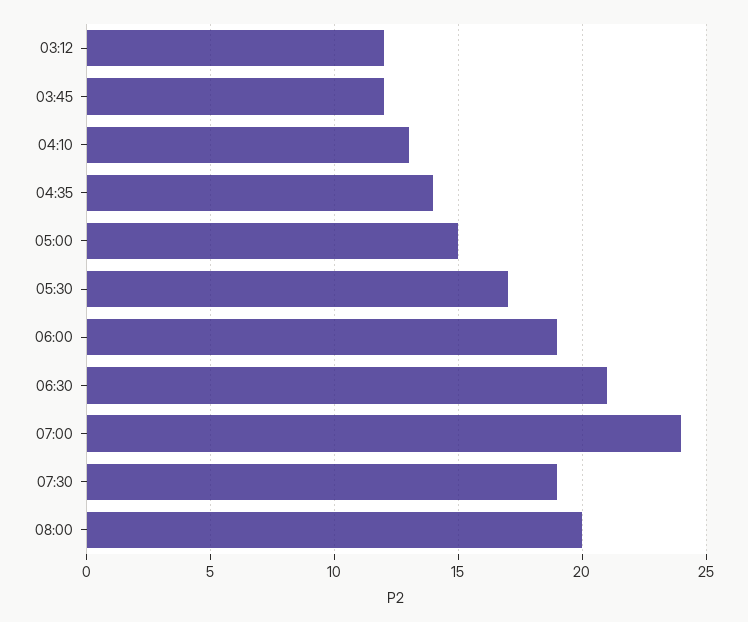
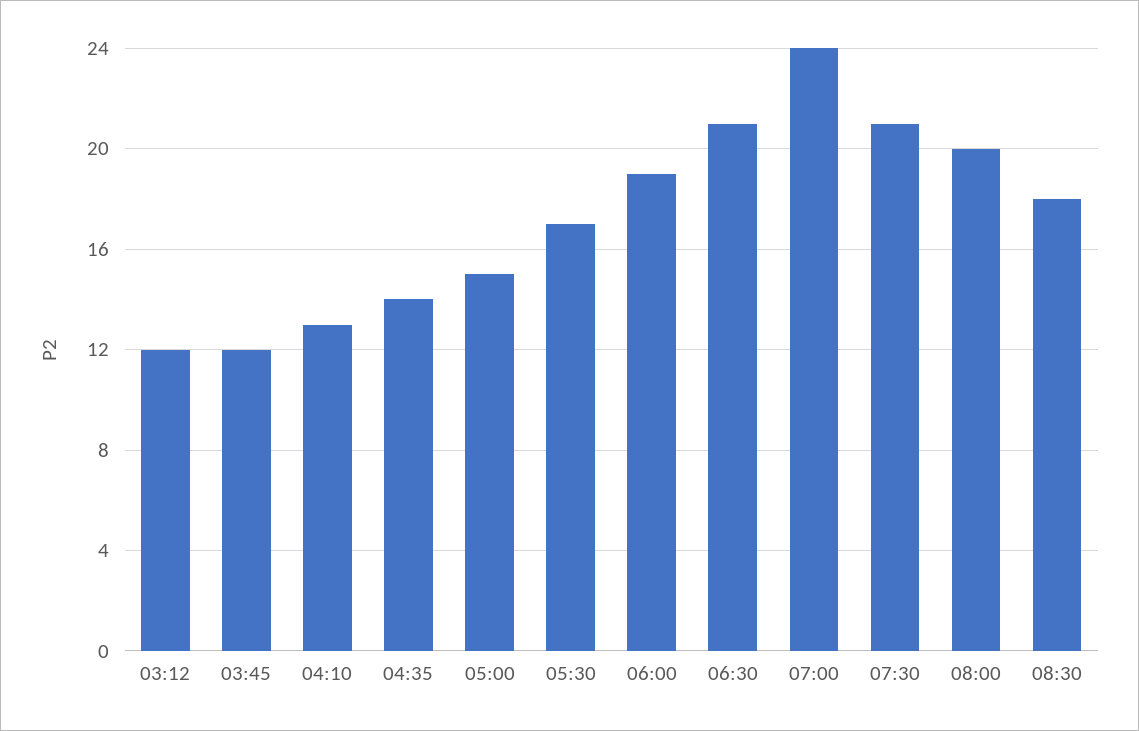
07:30: 19 -> 21
08:30: none -> 18

